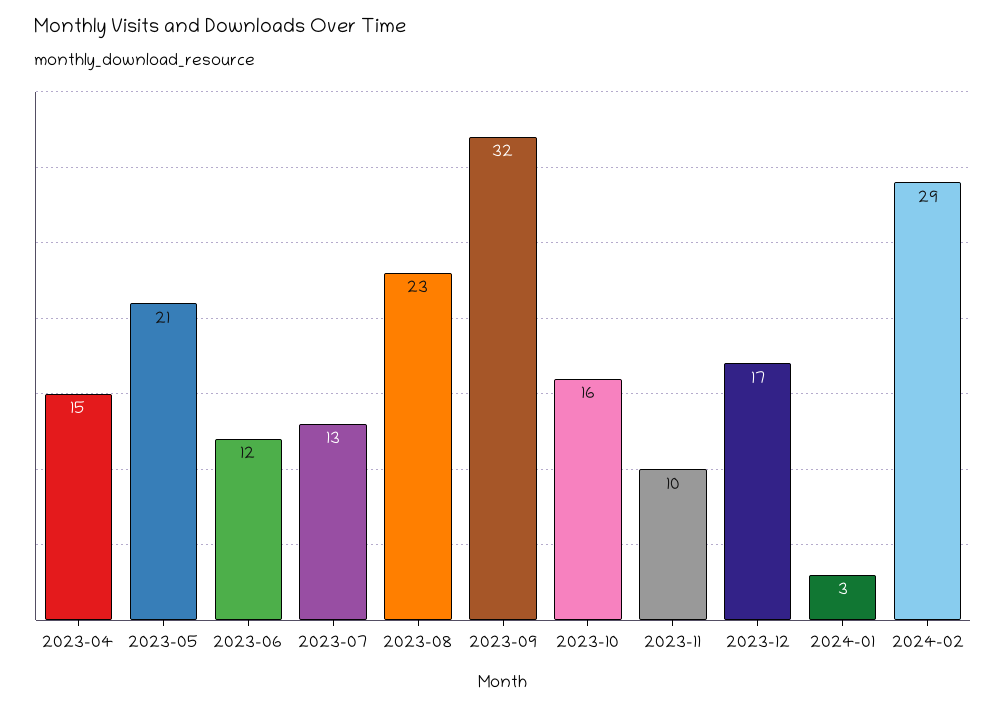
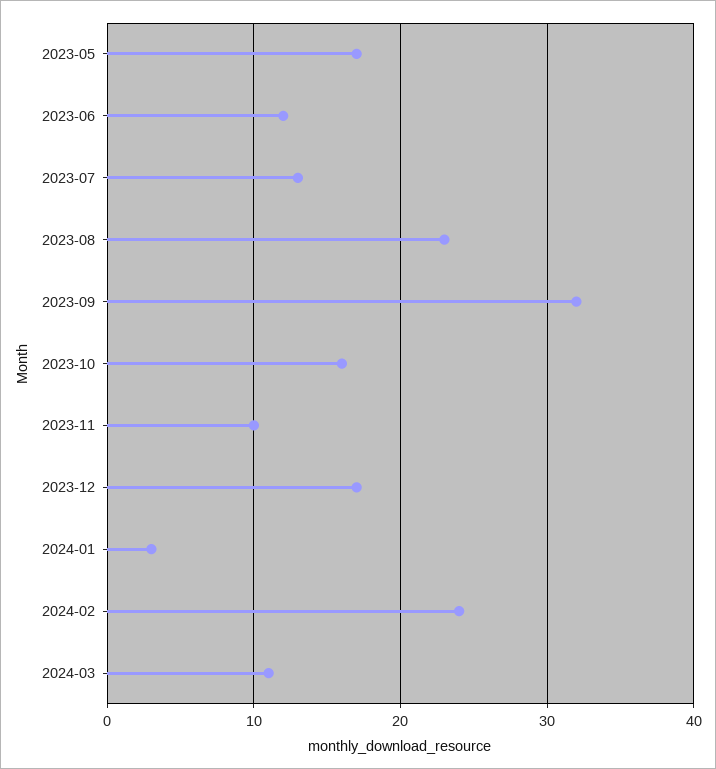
2023-04: 15 -> none
2023-05: 21 -> 17
2024-02: 29 -> 24
2024-03: none -> 11

